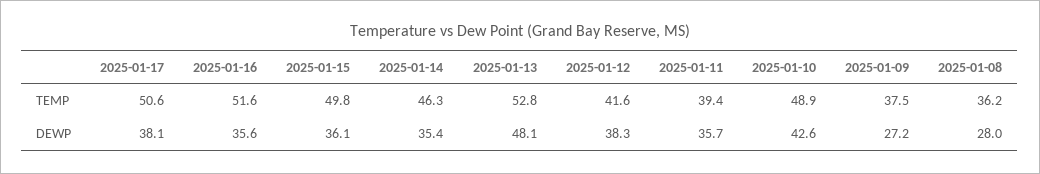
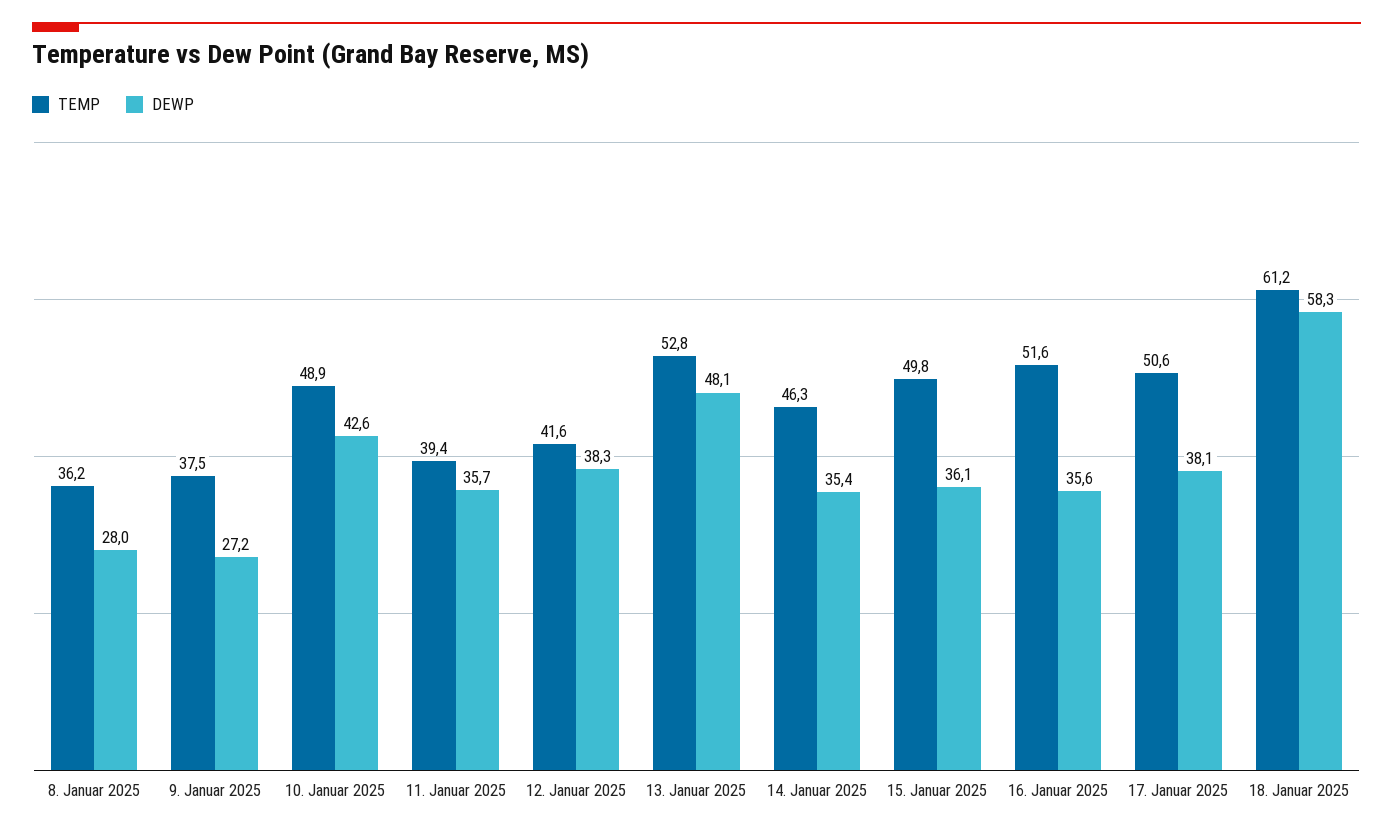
TEMP, 18. Januar 2025: none -> 61.2
DEWP, 18. Januar 2025: none -> 58.3

